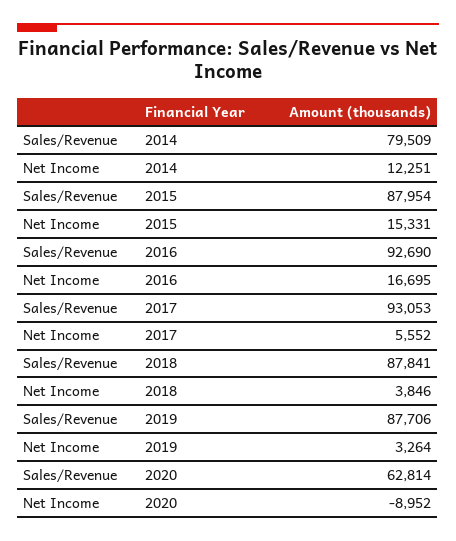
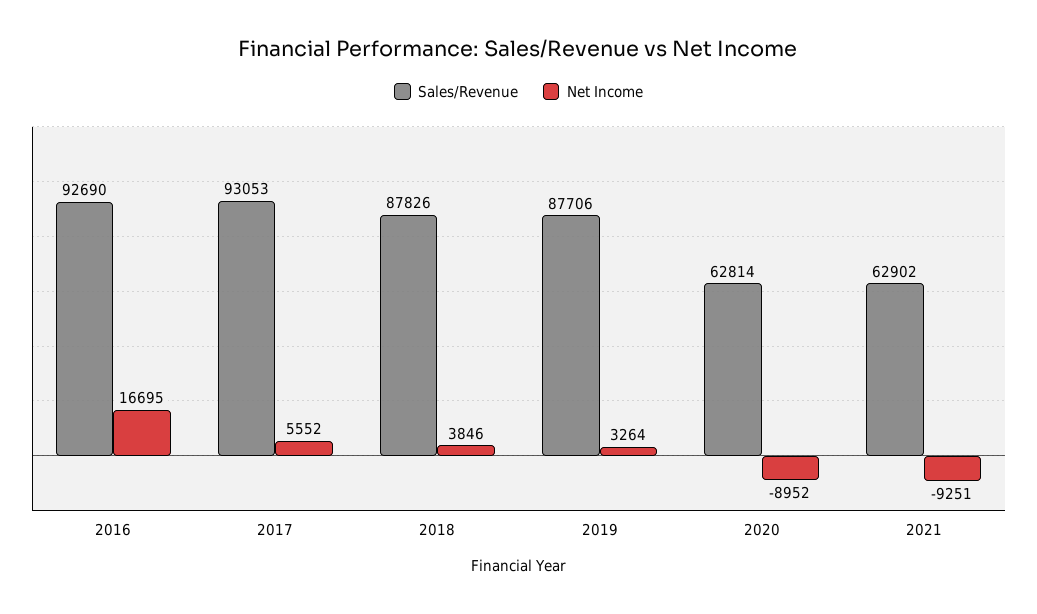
Sales/Revenue, 2014: 79509 -> none
Net Income, 2014: 12251 -> none
Sales/Revenue, 2015: 87954 -> none
Net Income, 2015: 15331 -> none
Sales/Revenue, 2018: 87841 -> 87826
Sales/Revenue, 2021: none -> 62902
Net Income, 2021: none -> -9251

